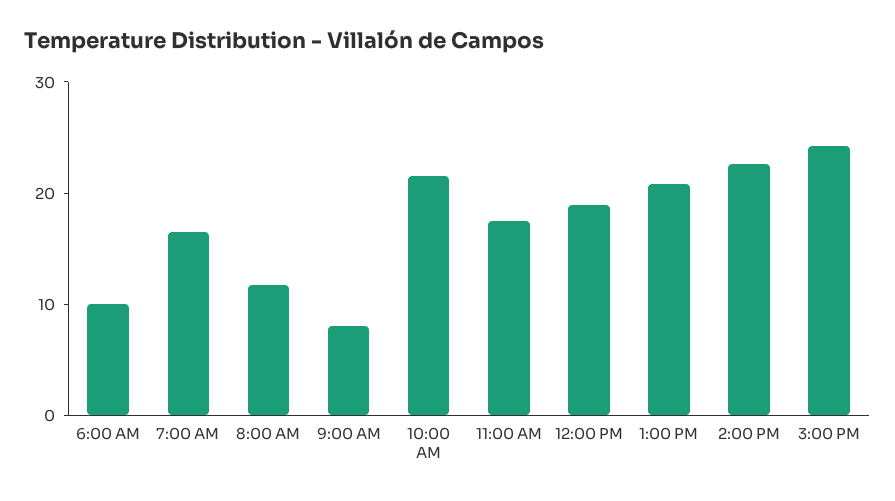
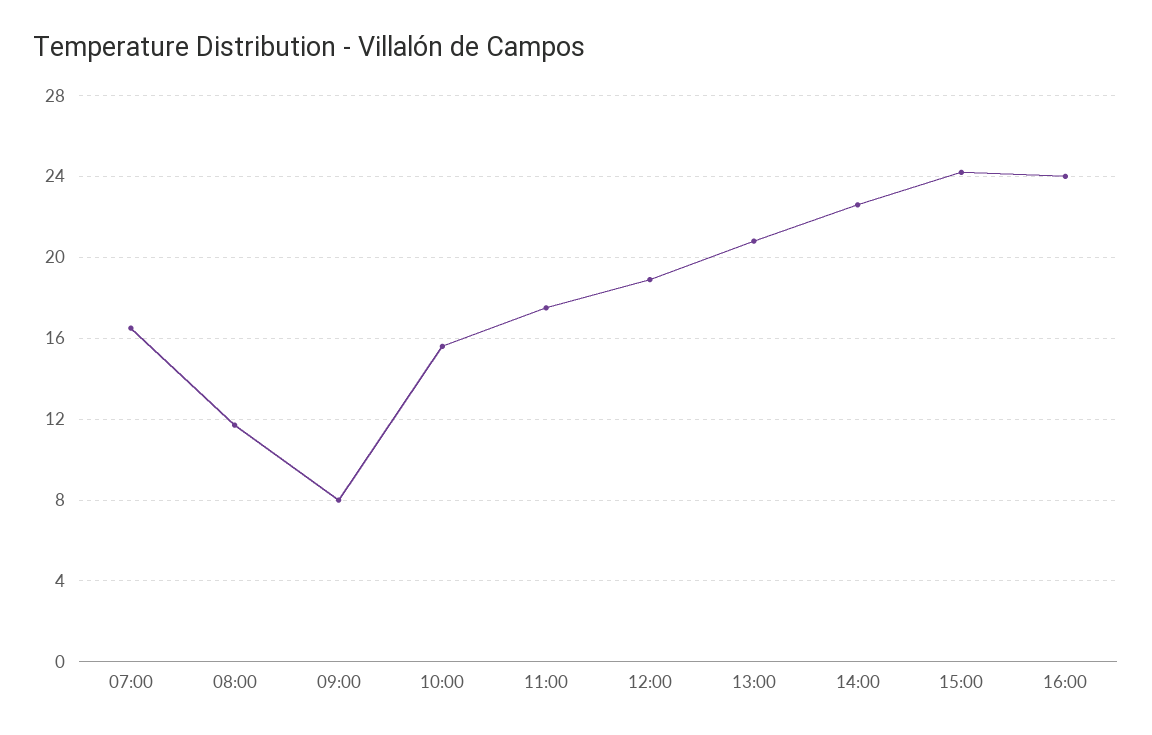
6:00 AM: 10 -> none
10:00 AM: 22 -> 15.5
16:00: none -> 24

